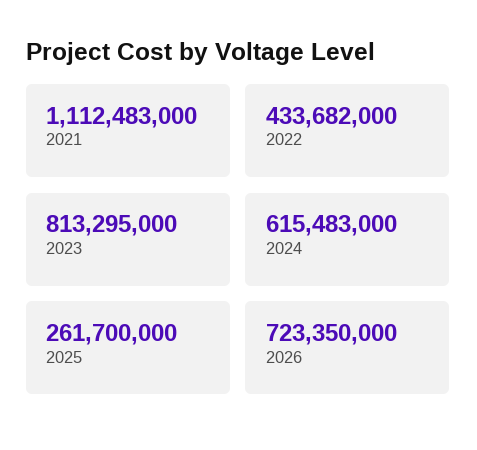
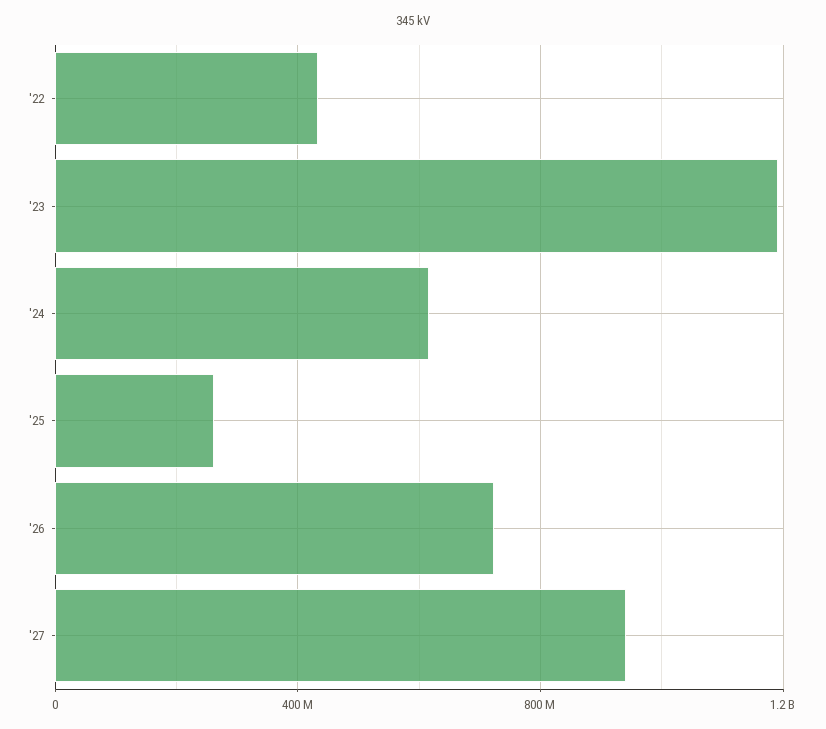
2021: 1112483000 -> none
2023: 813295000 -> 1200000000
'27: none -> 950000000

